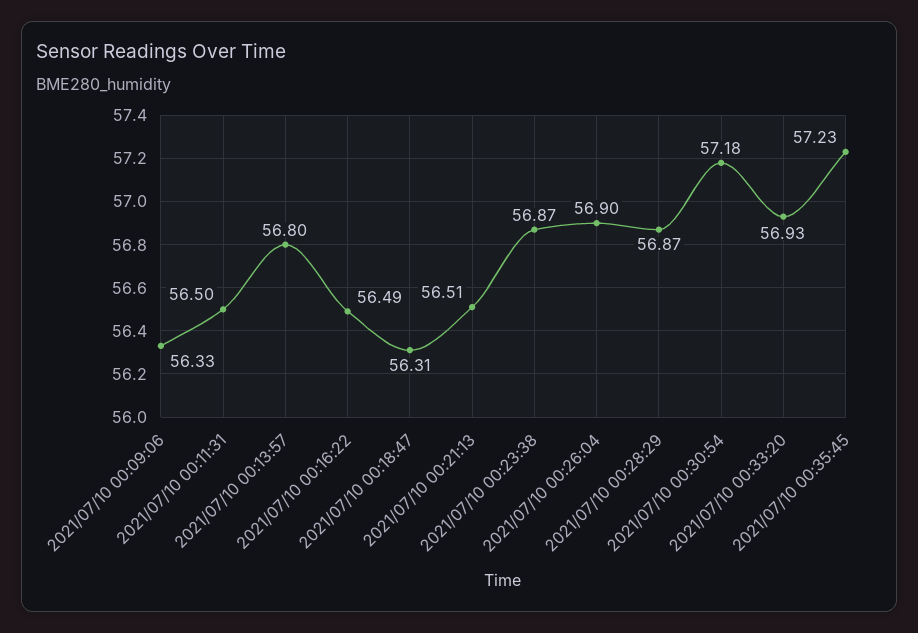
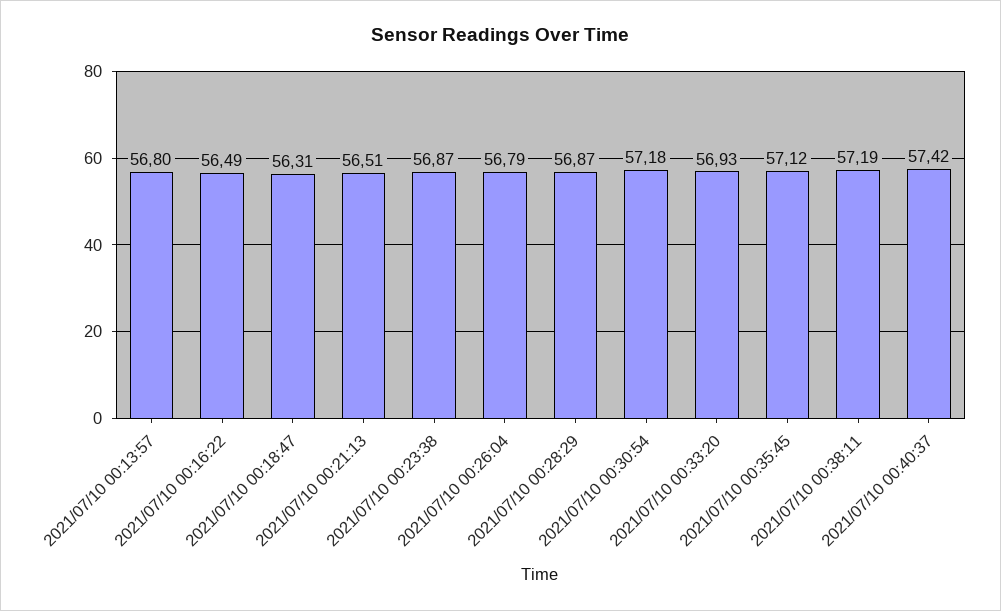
2021/07/10 00:09:06: 56.33 -> none
2021/07/10 00:11:31: 56.5 -> none
2021/07/10 00:26:04: 56.9 -> 56.79
2021/07/10 00:35:45: 57.23 -> 57.12
2021/07/10 00:38:11: none -> 57.19
2021/07/10 00:40:37: none -> 57.42

